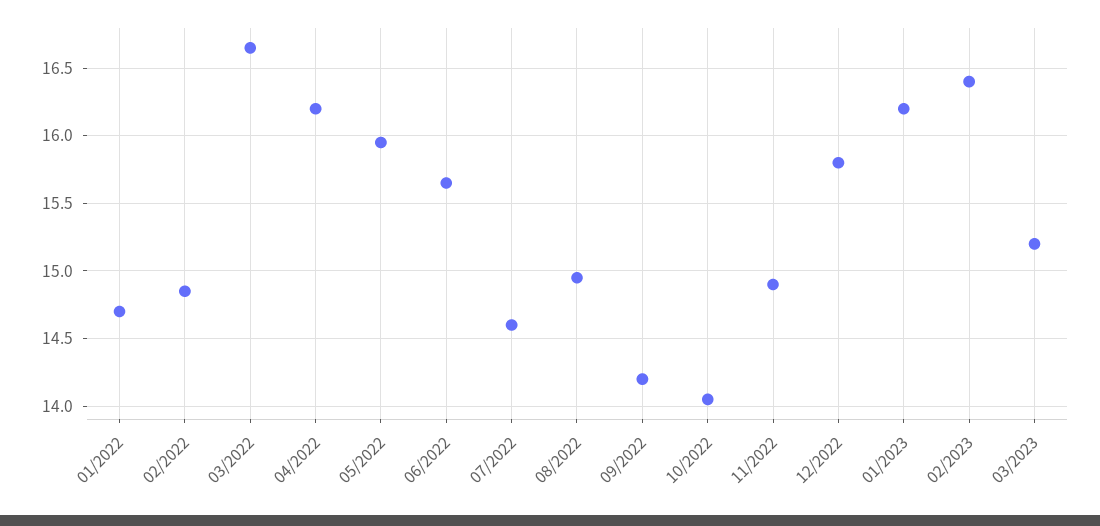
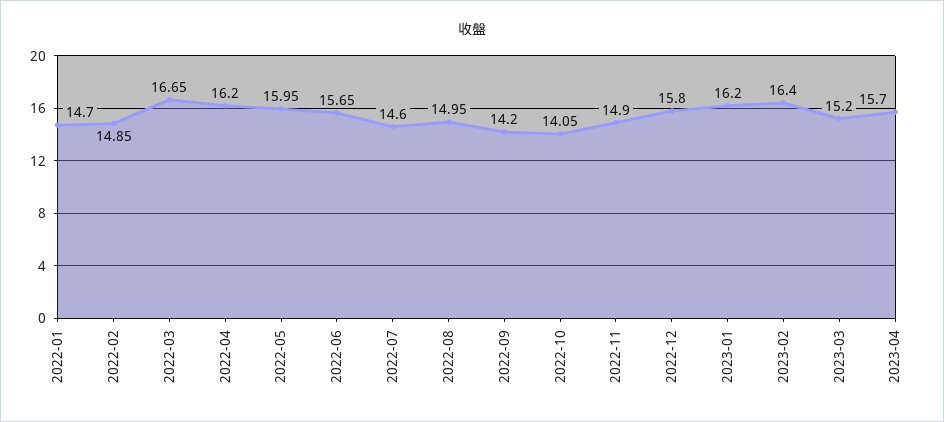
2023-04: none -> 15.7

